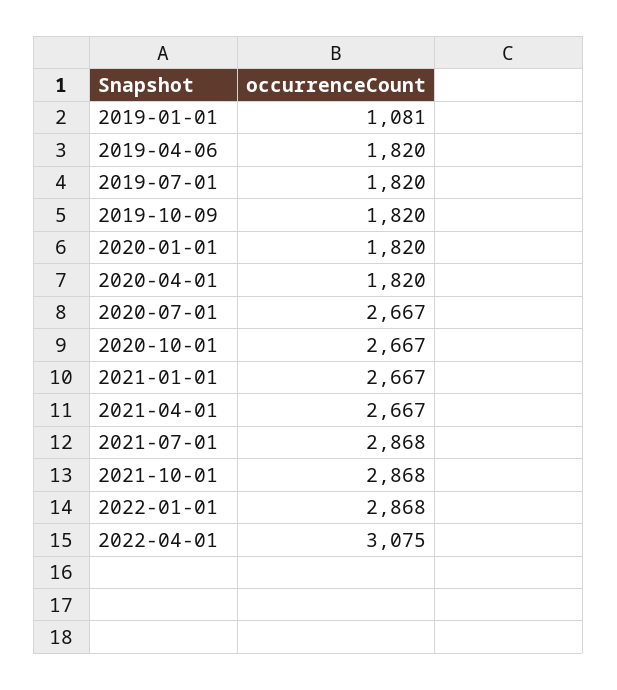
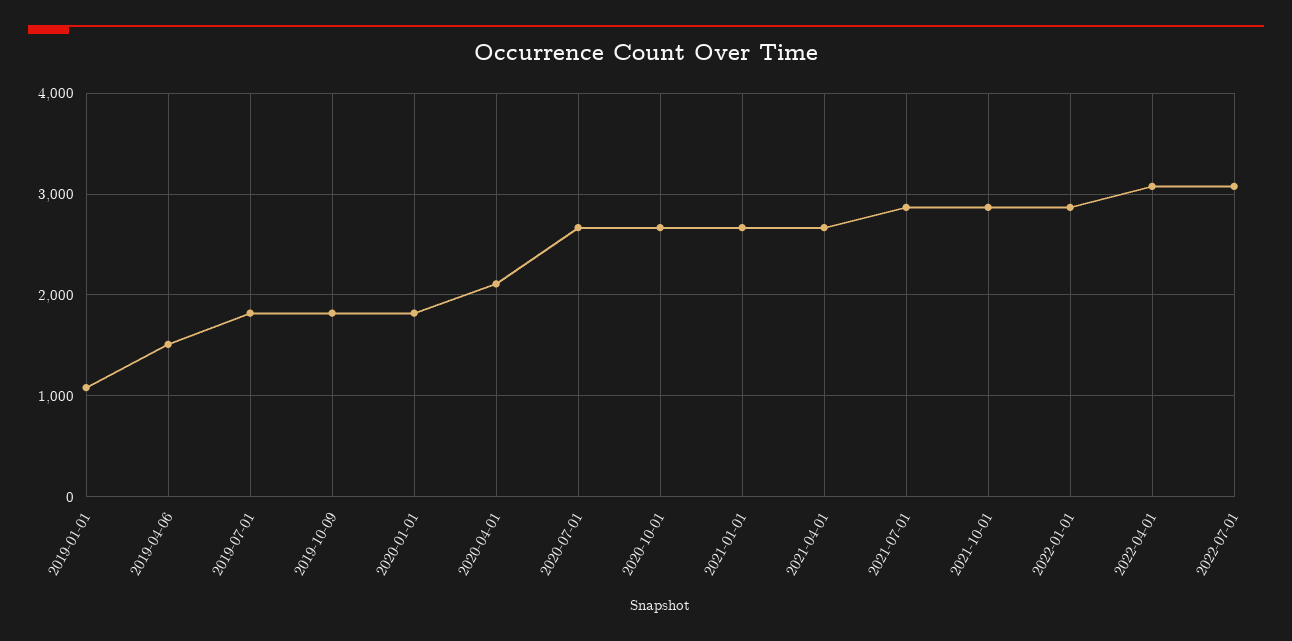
2019-04-06: 1820 -> 1500
2020-04-01: 1820 -> 2100
2022-07-01: none -> 3100

